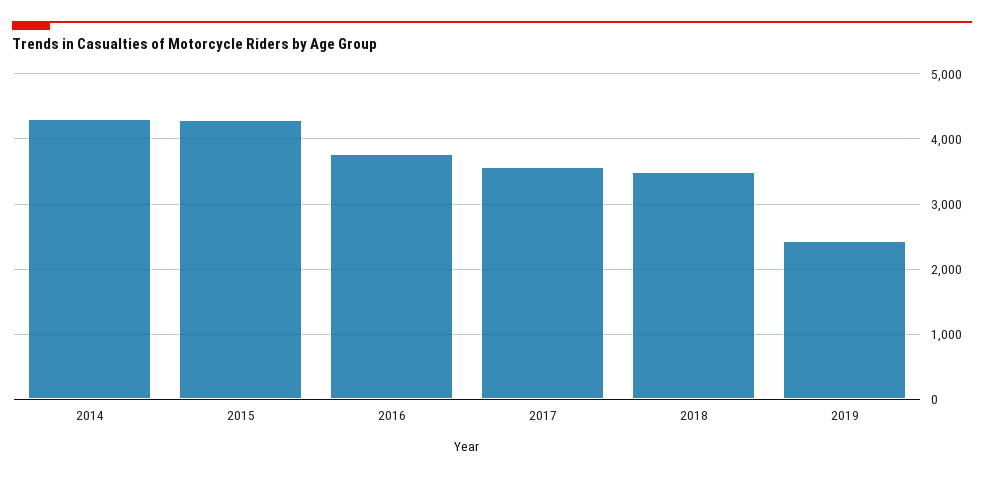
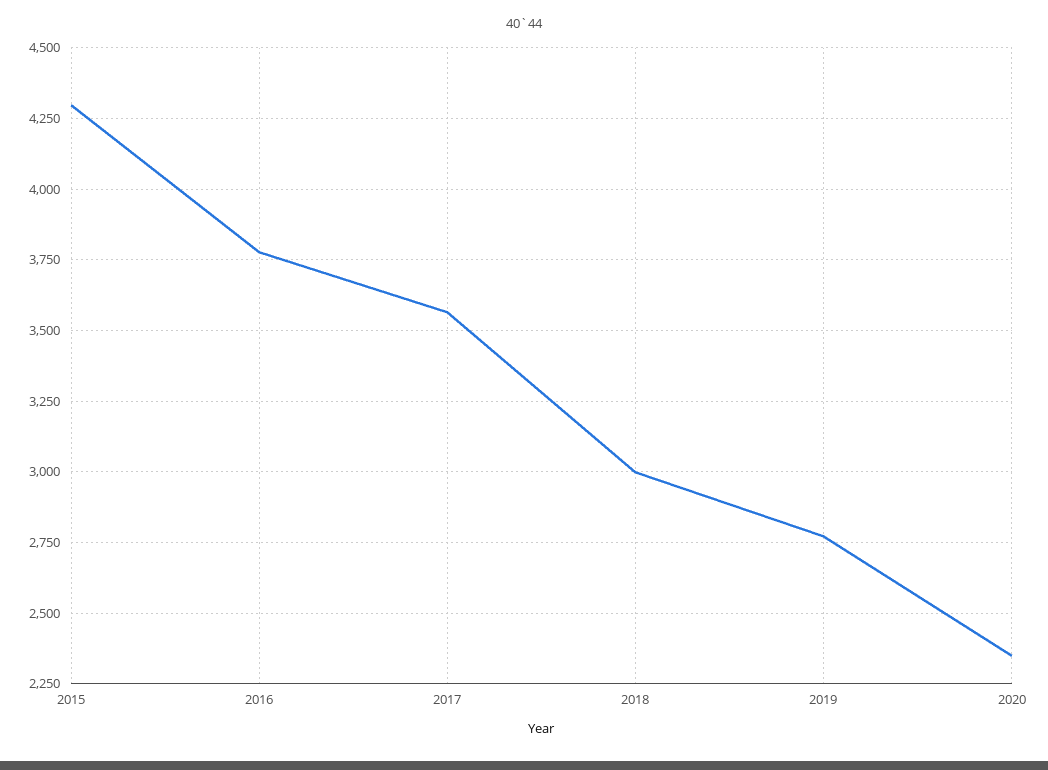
2014: 4300 -> none
2018: 3500 -> 3000
2019: 2400 -> 2775
2020: none -> 2350

